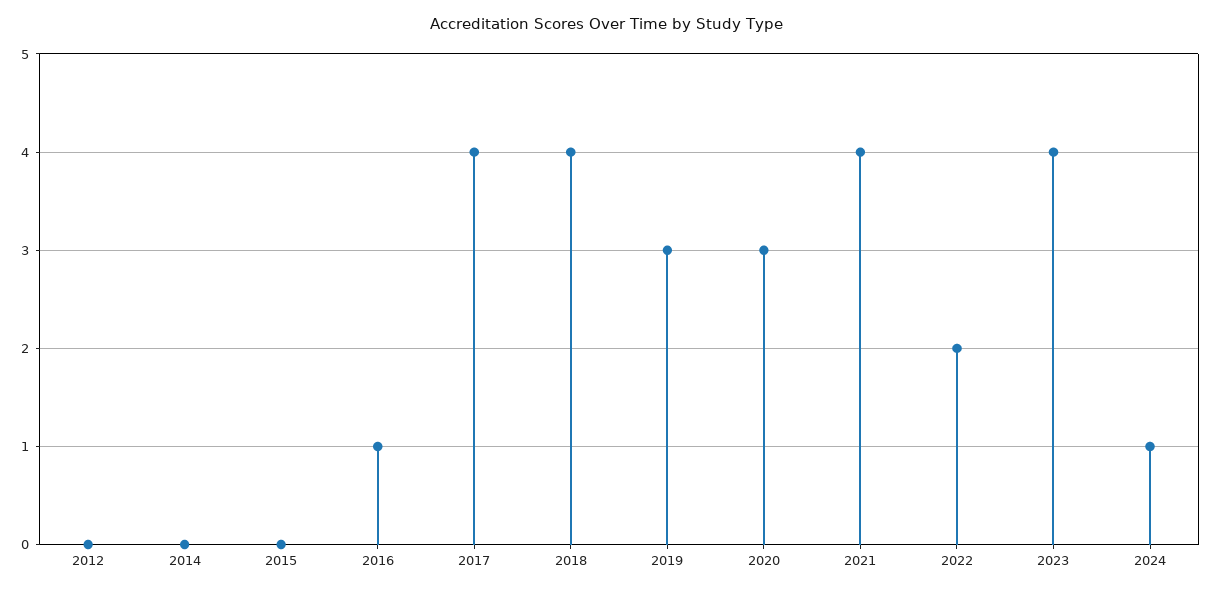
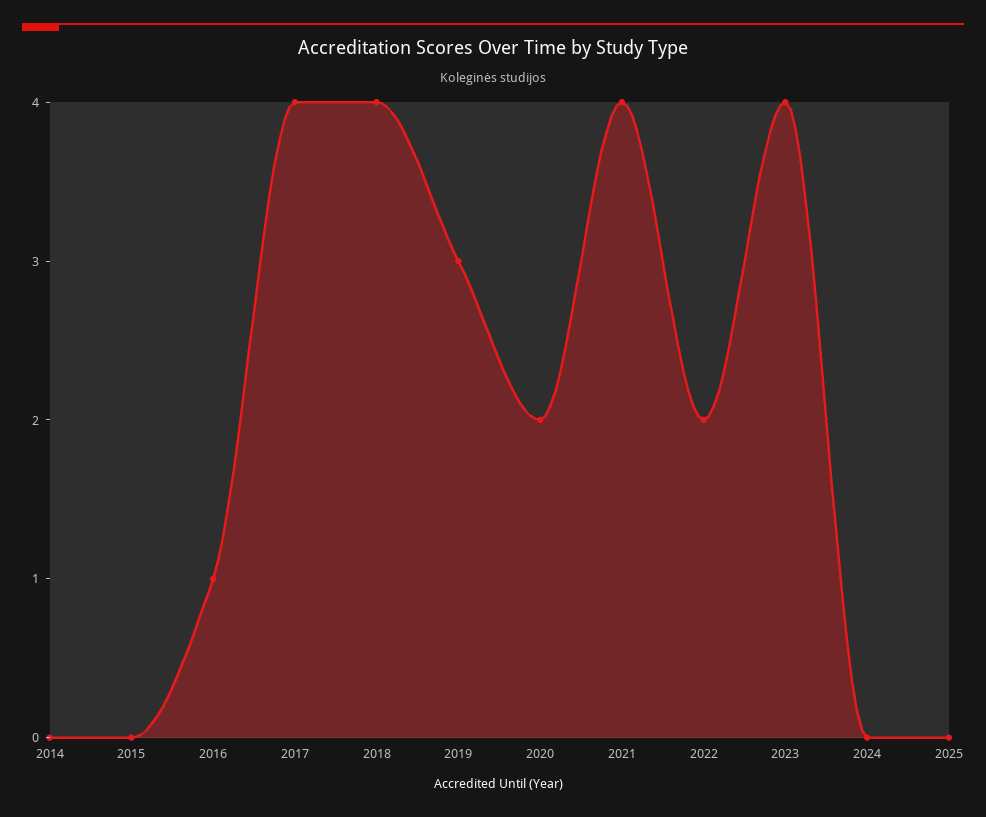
2012: 0 -> none
2020: 3 -> 2
2024: 1 -> 0
2025: none -> 0

